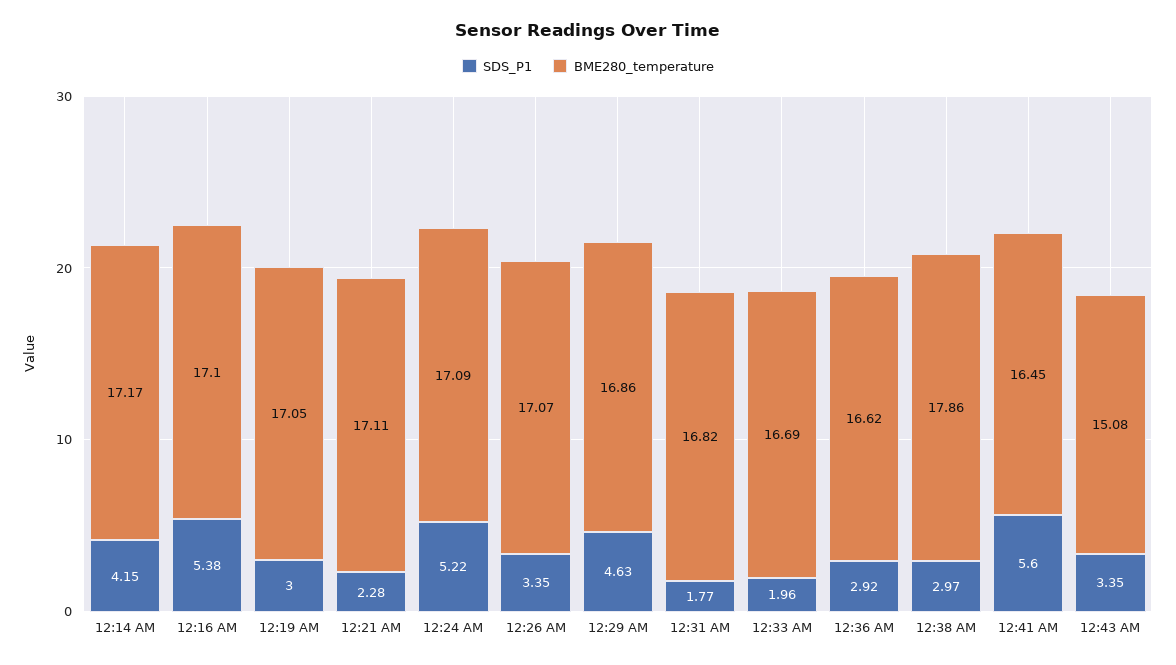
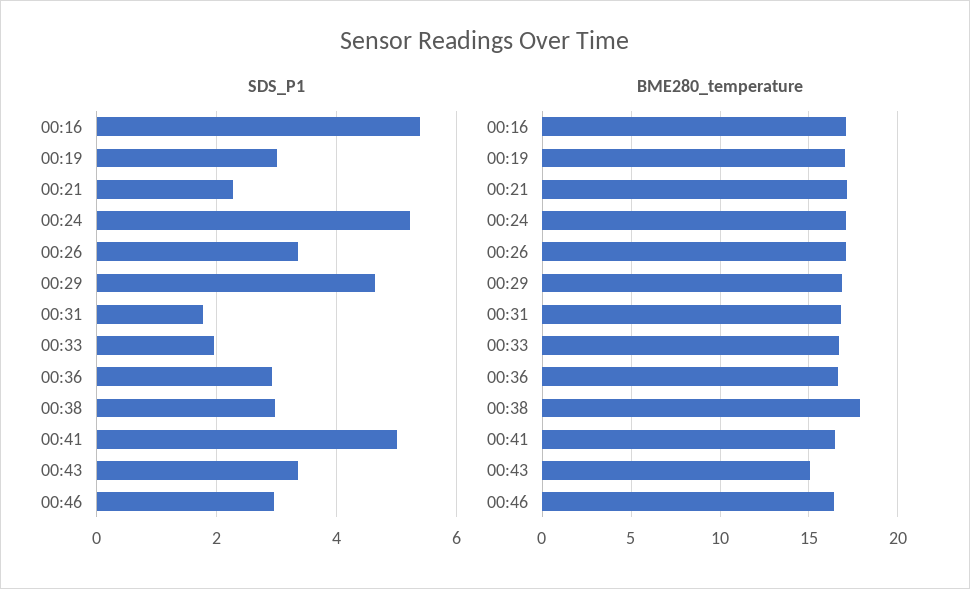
SDS_P1, 12:14 AM: 4.15 -> none
BME280_temperature, 12:14 AM: 17.17 -> none
SDS_P1, 12:41 AM: 5.6 -> 5
SDS_P1, 00:46: none -> 3
BME280_temperature, 00:46: none -> 16.5

